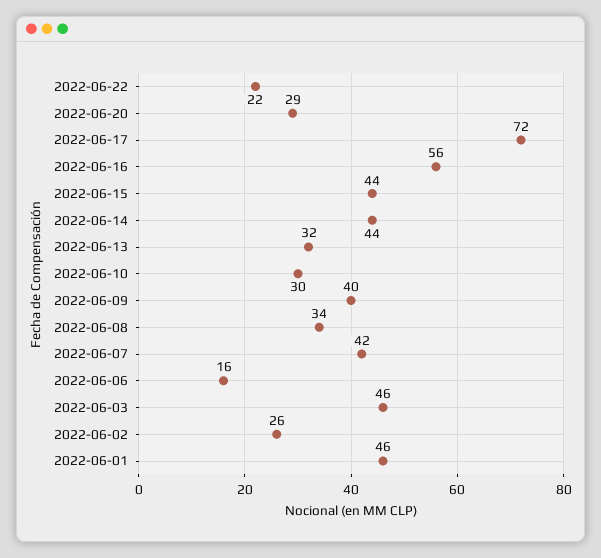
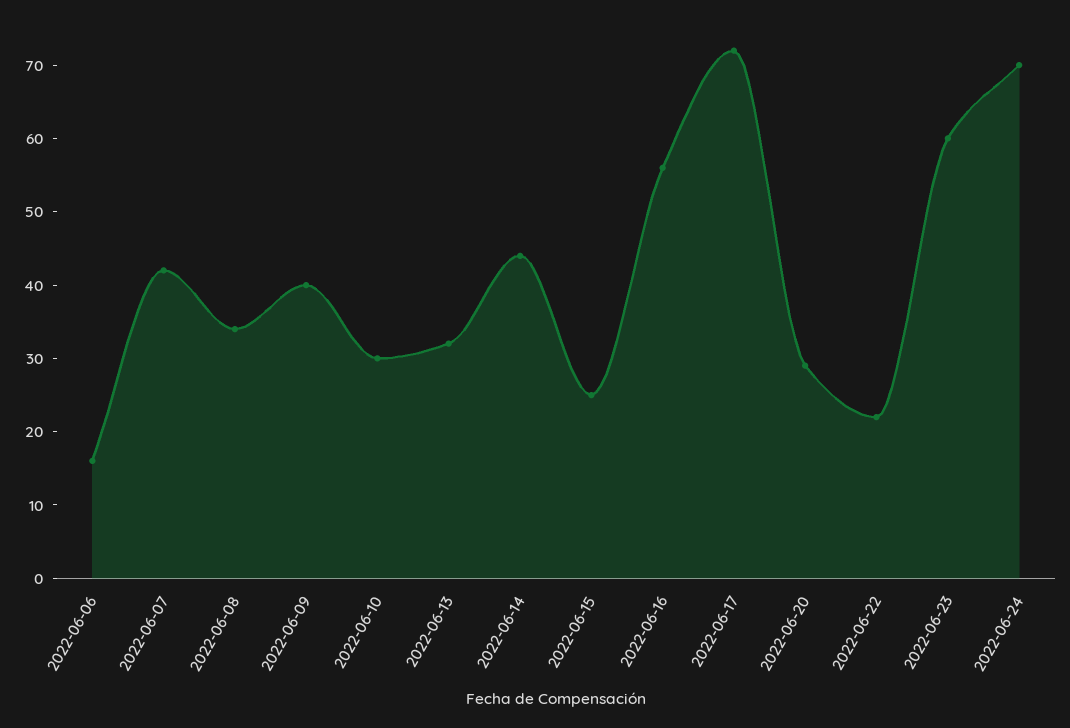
2022-06-15: 44 -> 25
2022-06-03: 46 -> none
2022-06-02: 26 -> none
2022-06-01: 46 -> none
2022-06-23: none -> 60
2022-06-24: none -> 70

